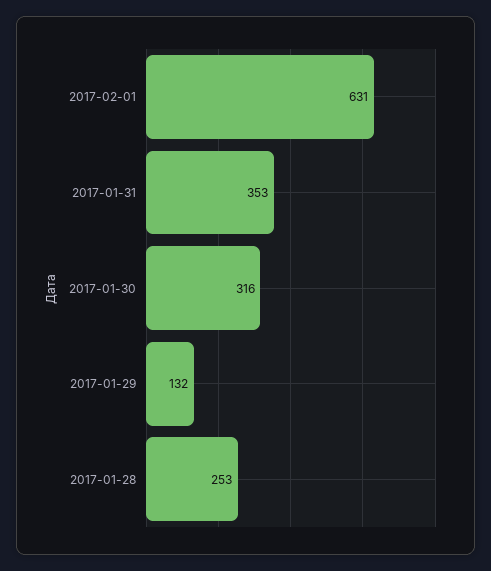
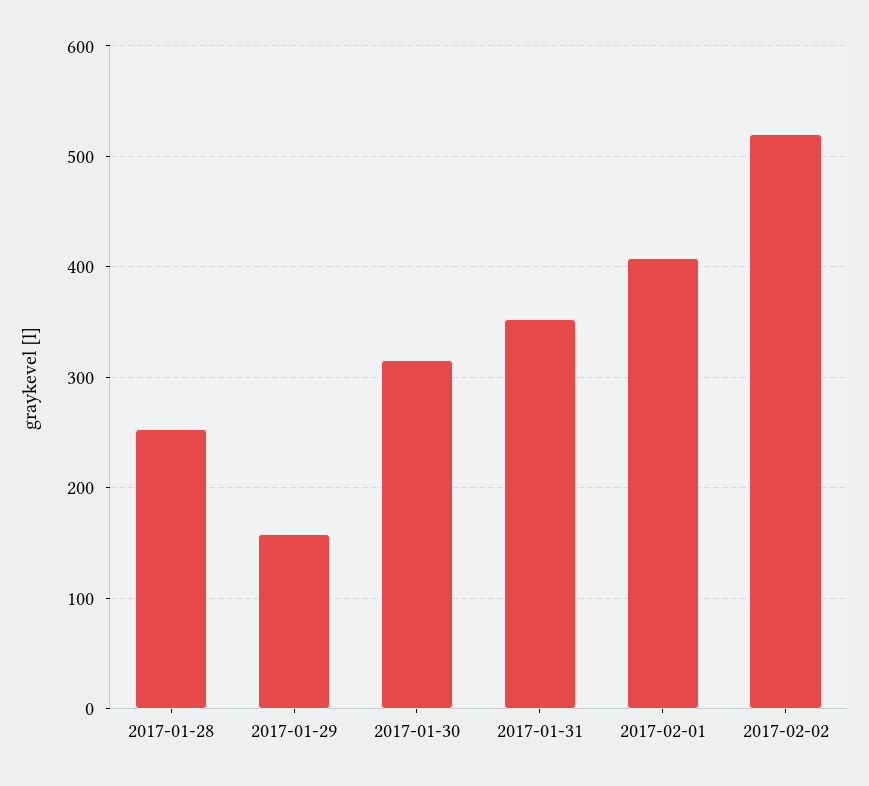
2017-02-01: 631 -> 410
2017-01-29: 132 -> 160
2017-02-02: none -> 520

